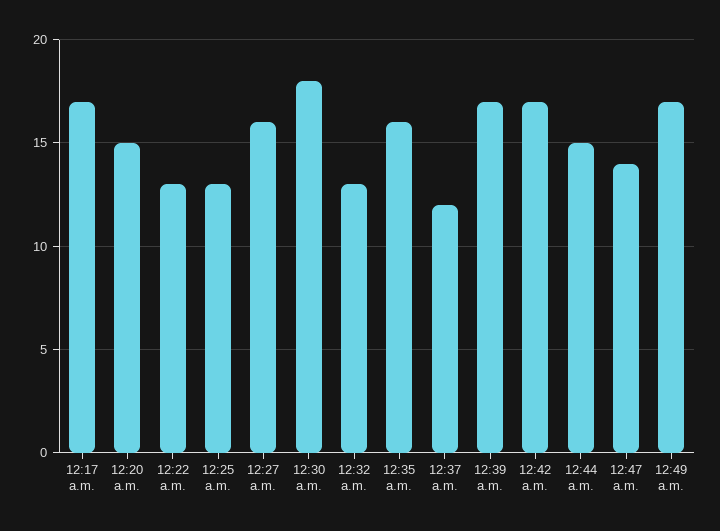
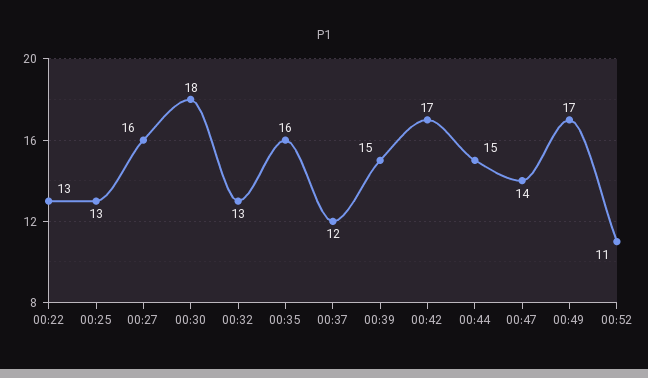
12:17 a.m.: 17 -> none
12:20 a.m.: 15 -> none
12:39 a.m.: 17 -> 15
00:52: none -> 11

